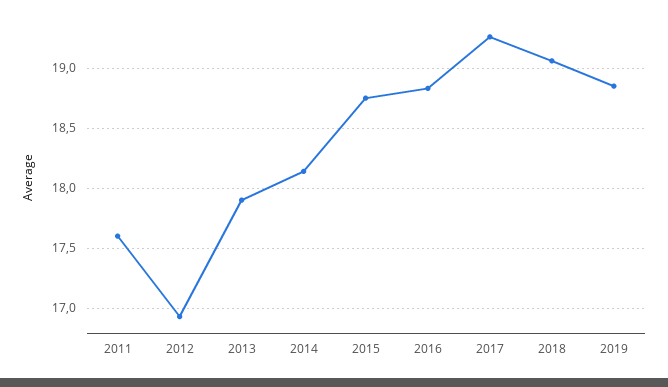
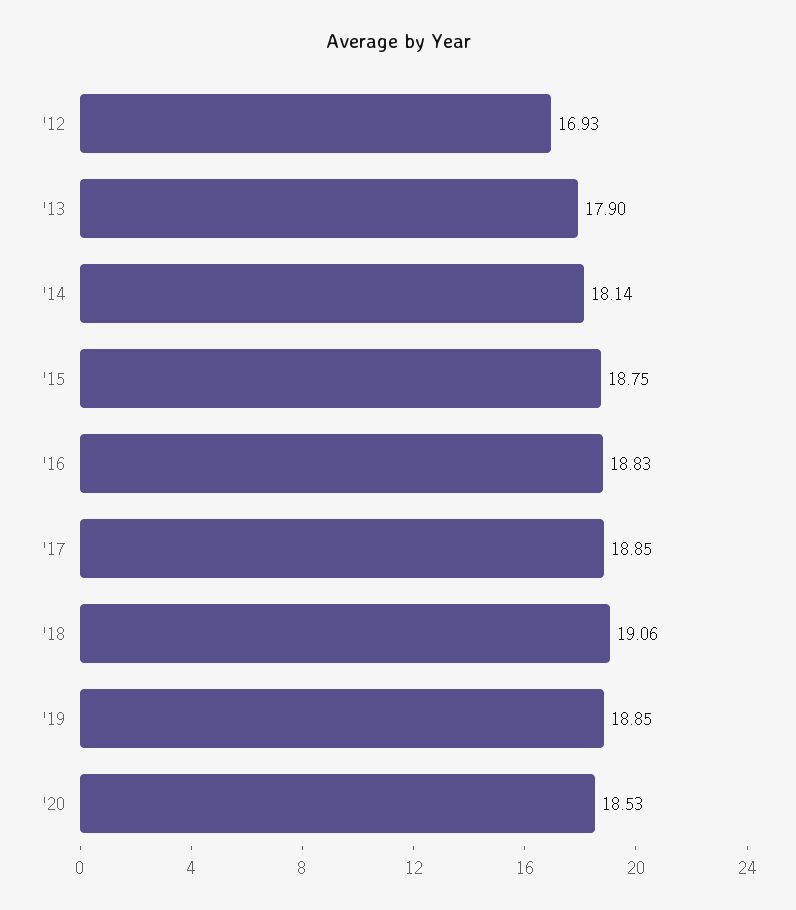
2011: 17.6 -> none
2017: 19.25 -> 18.85
'20: none -> 18.53

